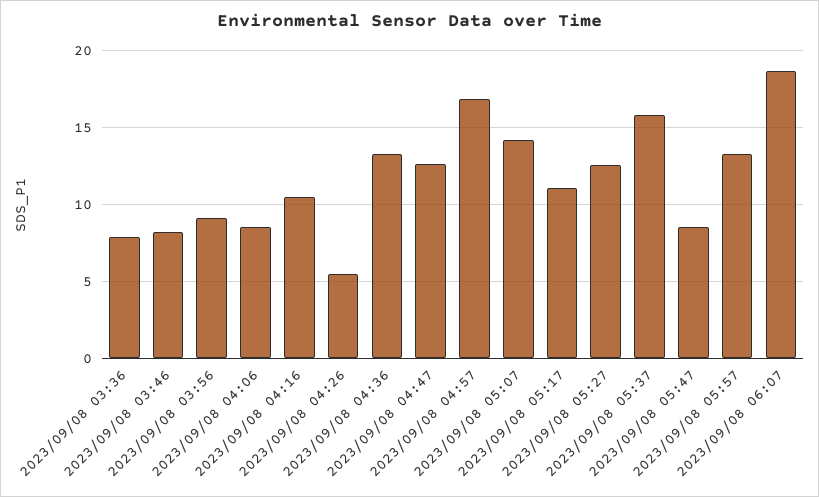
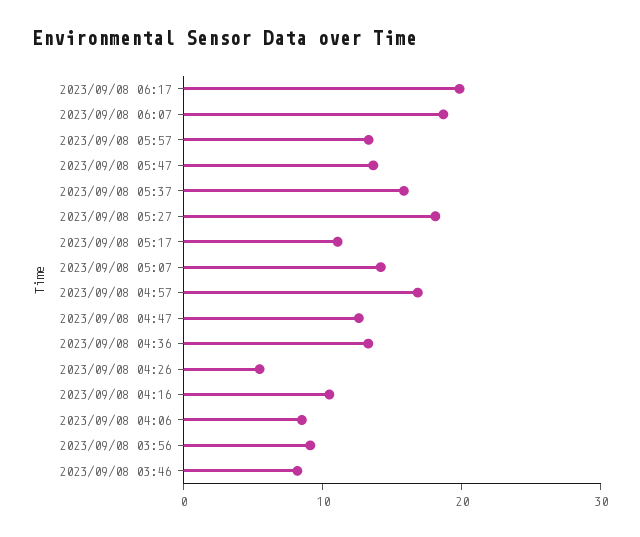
2023/09/08 03:36: 8 -> none
2023/09/08 05:27: 12.5 -> 18
2023/09/08 05:47: 8.5 -> 14
2023/09/08 06:17: none -> 20

